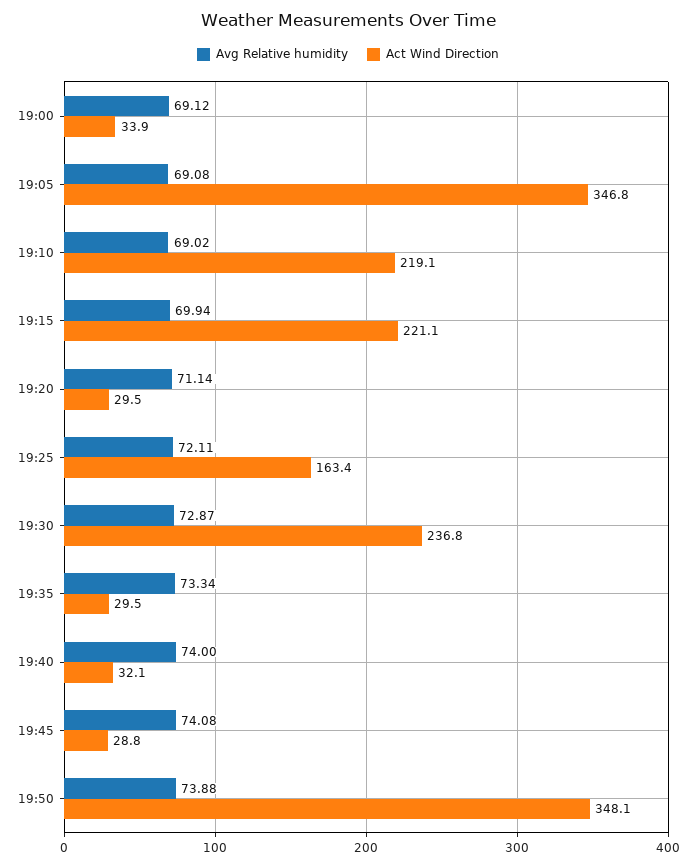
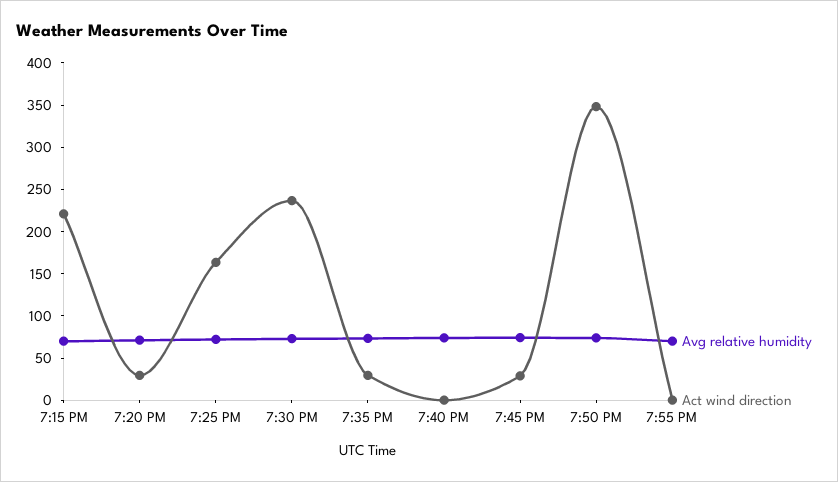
Avg Relative humidity, 19:00: 69.12 -> none
Act Wind Direction, 19:00: 33.9 -> none
Avg Relative humidity, 19:05: 69.08 -> none
Act Wind Direction, 19:05: 346.8 -> none
Avg Relative humidity, 19:10: 69.02 -> none
Act Wind Direction, 19:10: 219.1 -> none
Act Wind Direction, 19:40: 32.1 -> 0
Avg Relative humidity, 7:55 PM: none -> 70
Act Wind Direction, 7:55 PM: none -> 0

